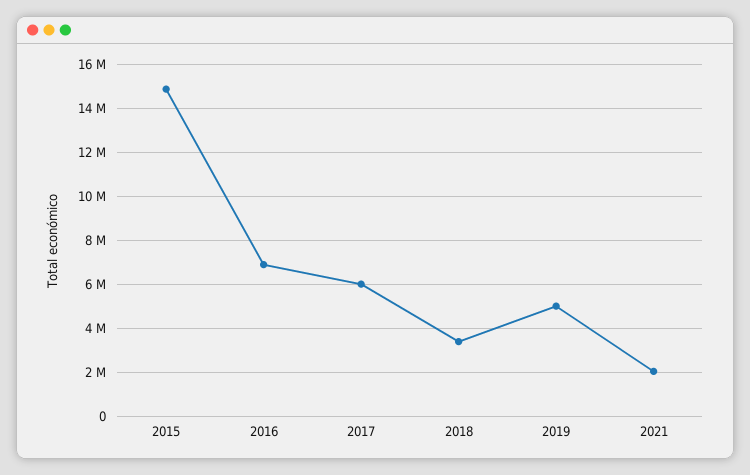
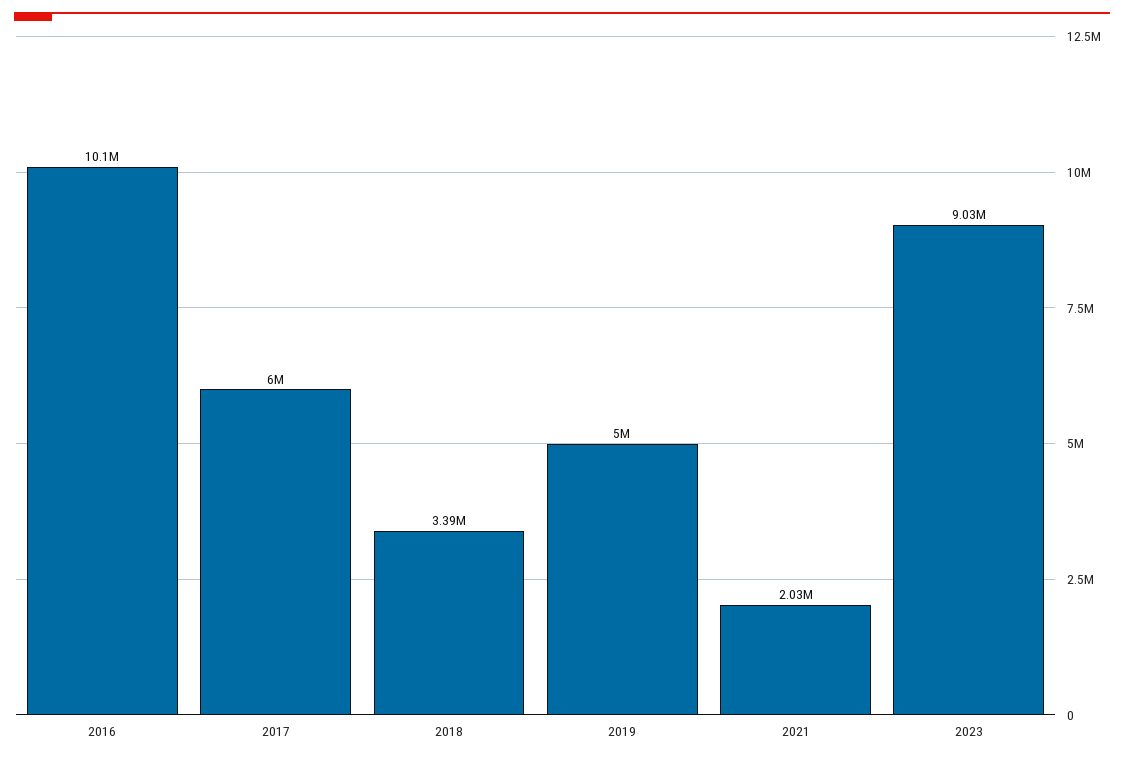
2015: 15000000 -> none
2016: 7000000 -> 10100000
2023: none -> 9030000

